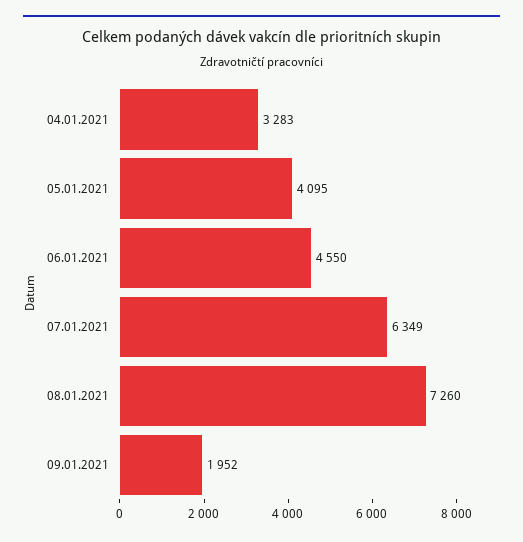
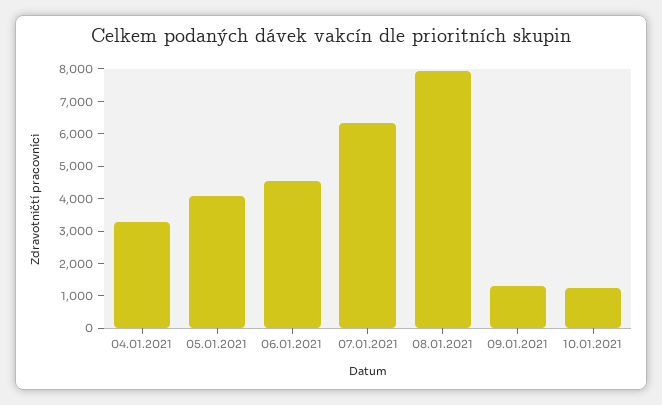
08.01.2021: 7260 -> 8000
09.01.2021: 1952 -> 1250
10.01.2021: none -> 1250

